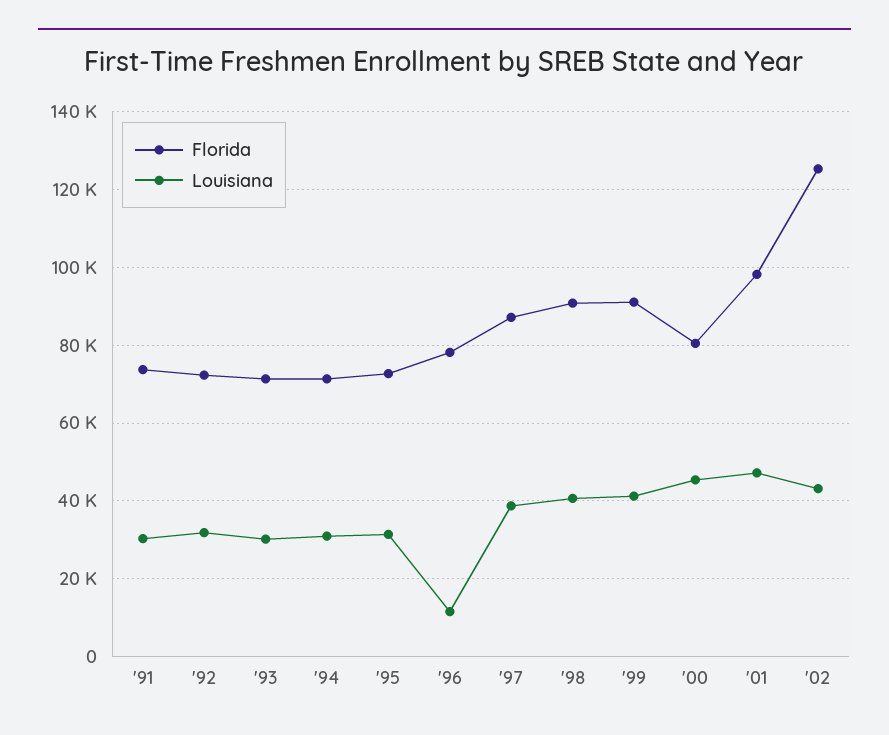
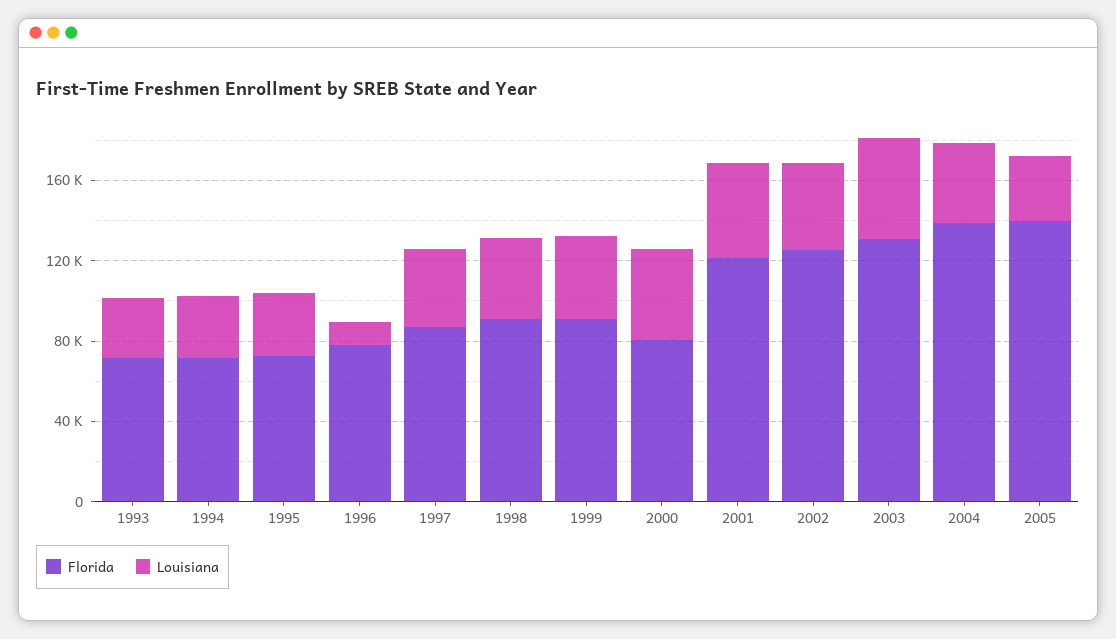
Florida, '91: 74000 -> none
Louisiana, '91: 30000 -> none
Florida, '92: 72000 -> none
Louisiana, '92: 32000 -> none
Florida, '01: 98000 -> 120000
Florida, 2003: none -> 130000
Louisiana, 2003: none -> 50000
Florida, 2004: none -> 140000
Louisiana, 2004: none -> 40000
Florida, 2005: none -> 140000
Louisiana, 2005: none -> 30000

